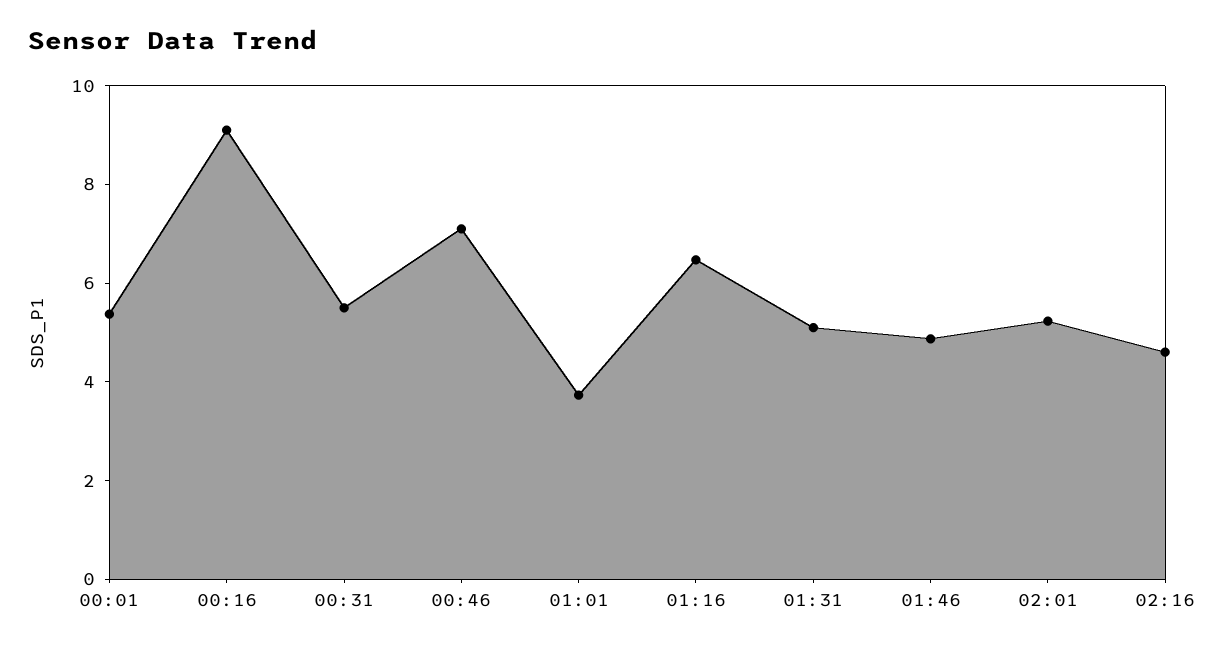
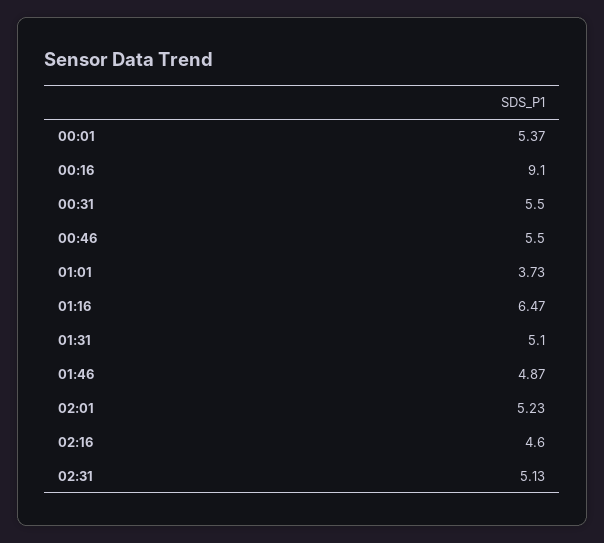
00:46: 7 -> 5.5
02:31: none -> 5.13

